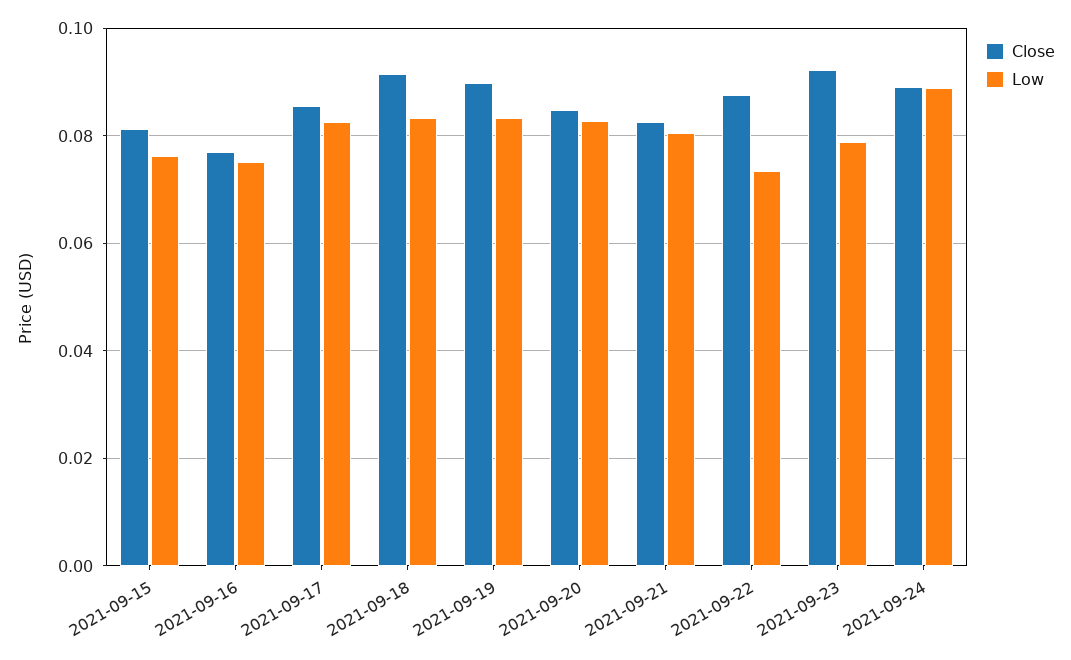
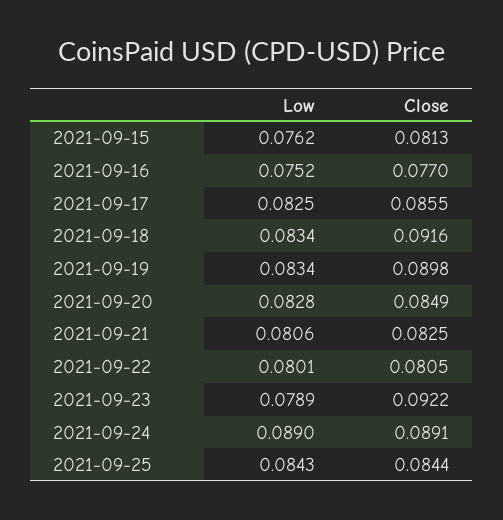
Close, 2021-09-22: 0.088 -> 0.0805
Low, 2021-09-22: 0.074 -> 0.0801
Low, 2021-09-25: none -> 0.0843
Close, 2021-09-25: none -> 0.0844

